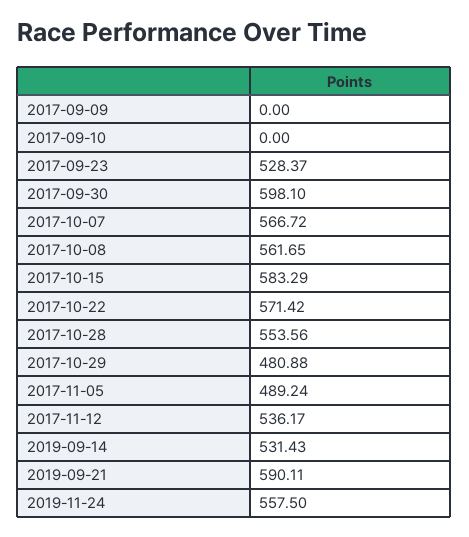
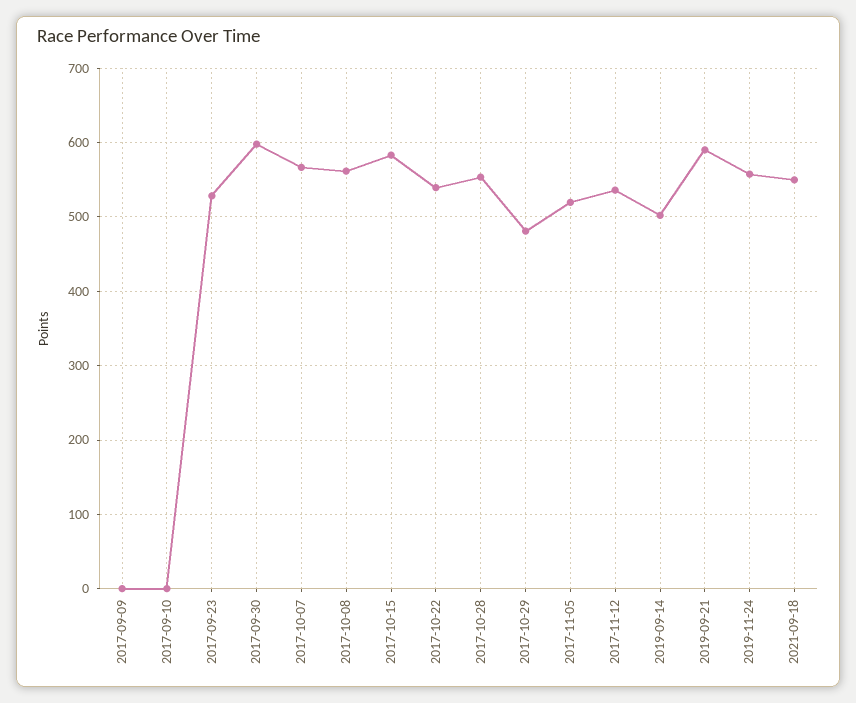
2017-10-22: 571.42 -> 540
2017-11-05: 489.24 -> 520
2019-09-14: 531.43 -> 500
2021-09-18: none -> 550

